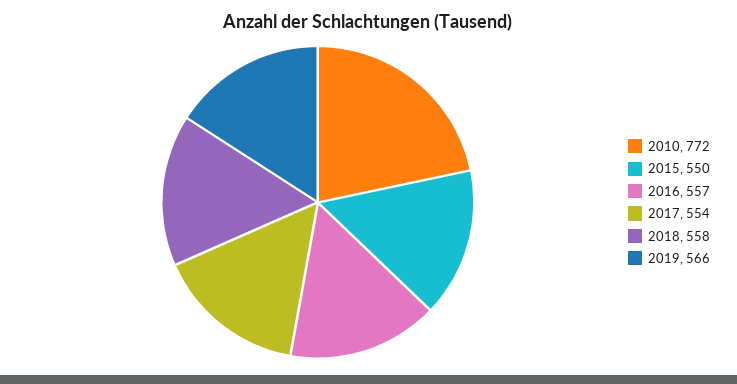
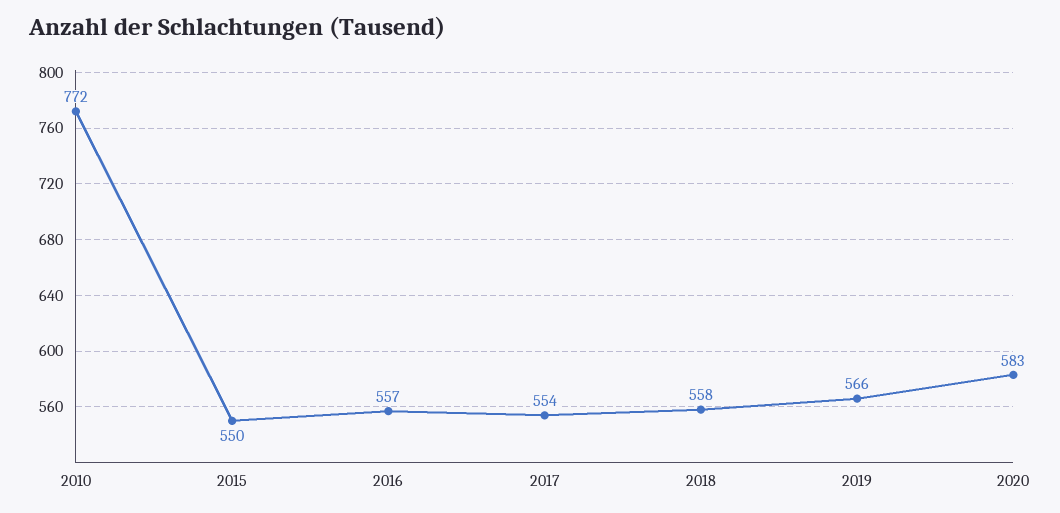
2020: none -> 583

